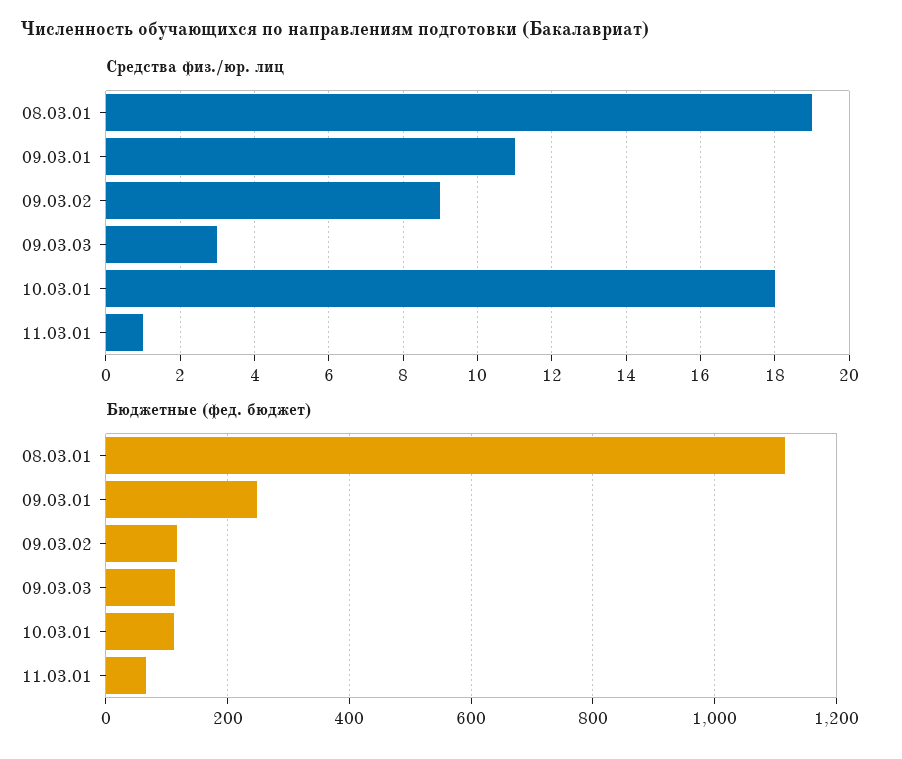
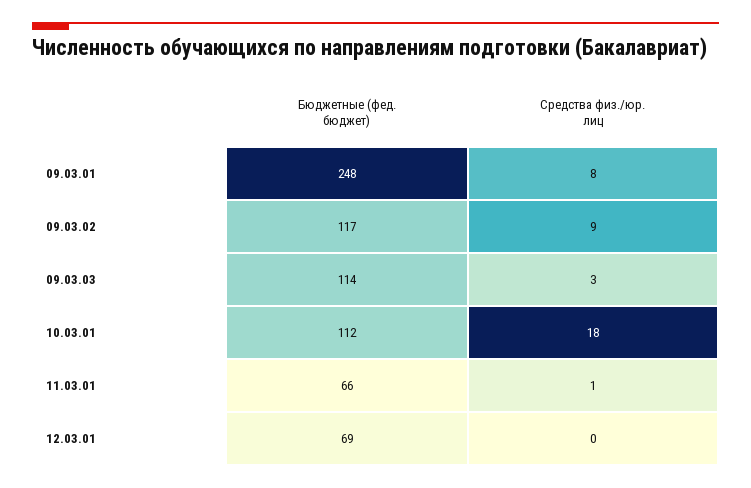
Средства физ./юр. лиц, 08.03.01: 19 -> none
Средства физ./юр. лиц, 09.03.01: 11 -> 8
Бюджетные (фед. бюджет), 08.03.01: 1120 -> none
Бюджетные (фед. бюджет), 12.03.01: none -> 69
Средства физ./юр. лиц, 12.03.01: none -> 0

